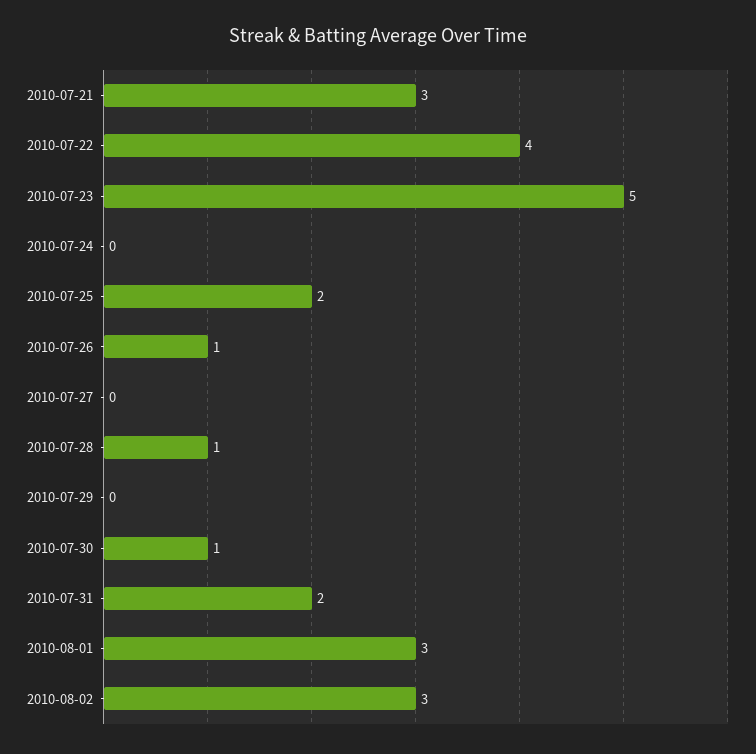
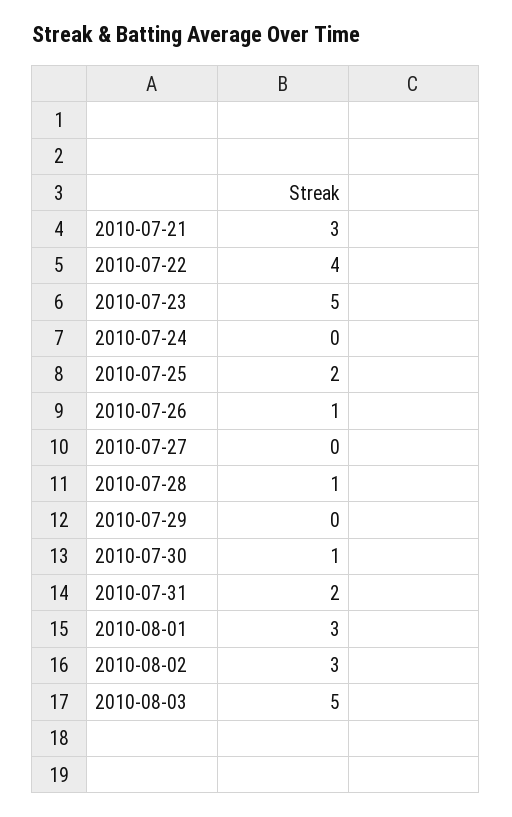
2010-08-03: none -> 5

